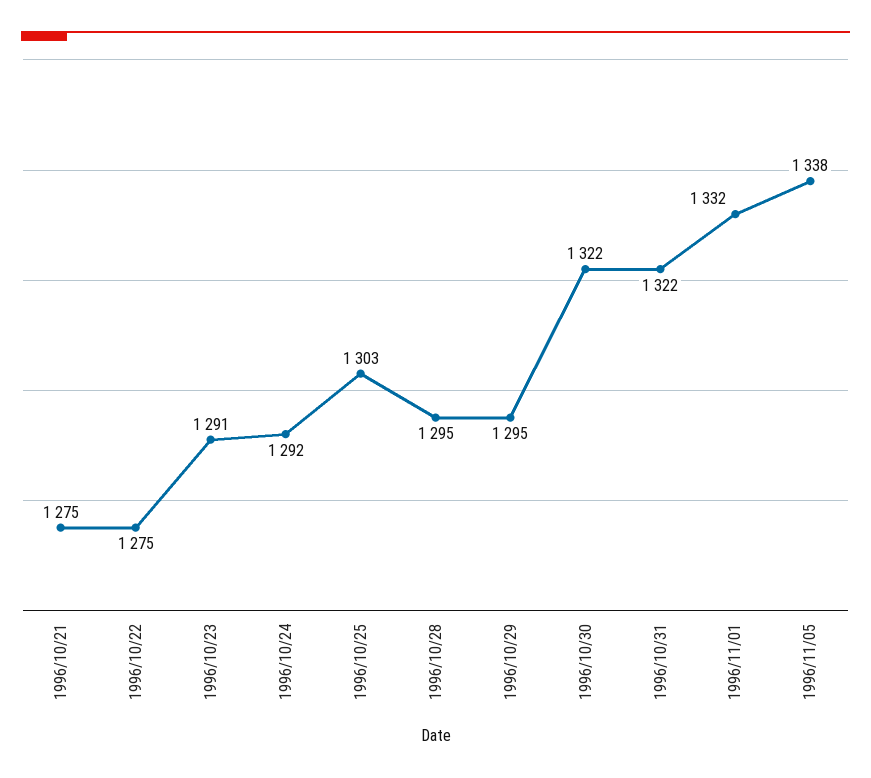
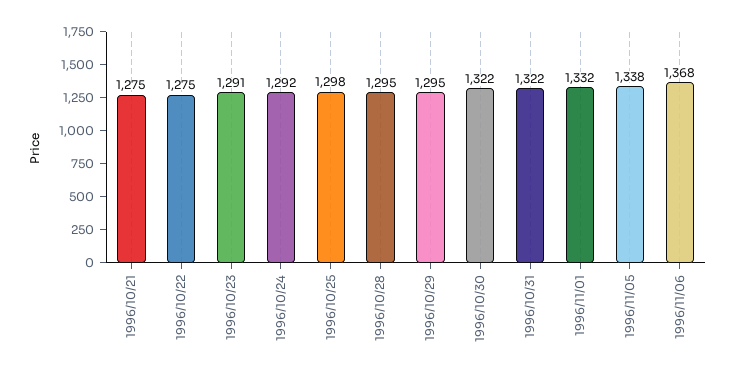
1996/10/25: 1303 -> 1298
1996/11/06: none -> 1368

